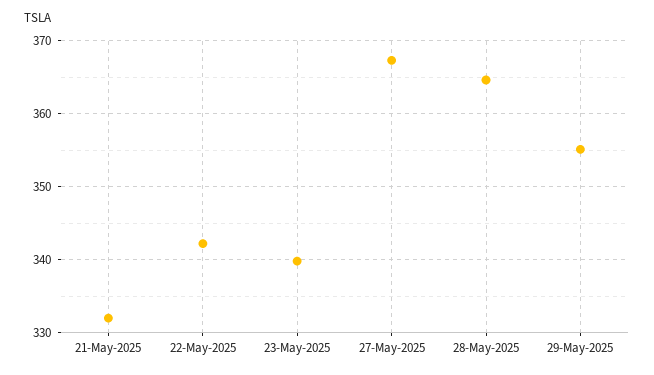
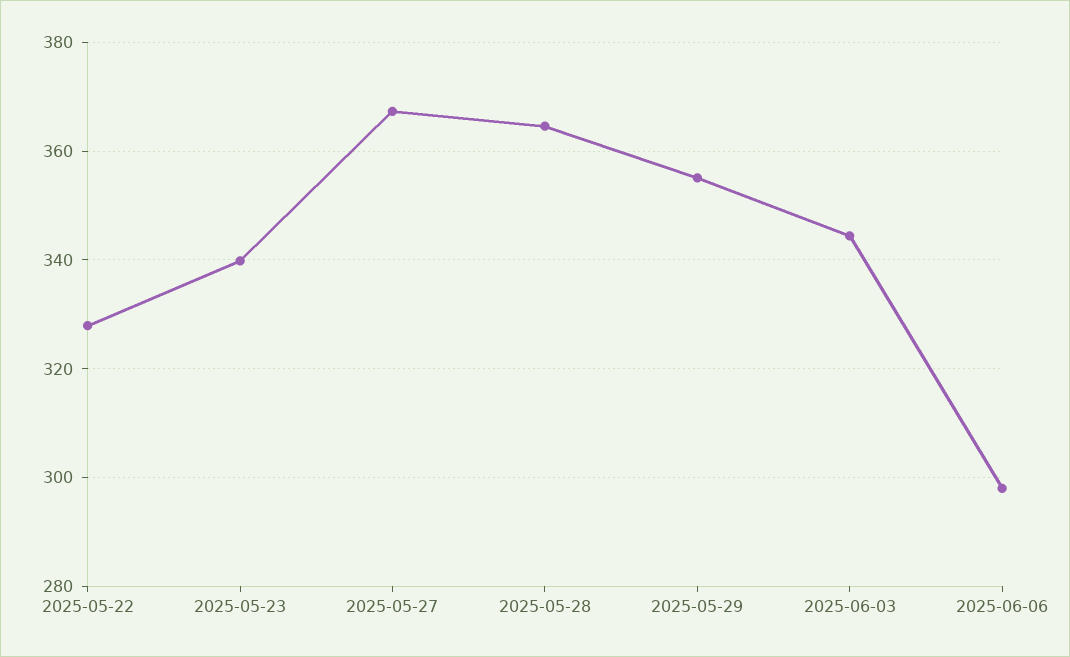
21-May-2025: 332 -> none
22-May-2025: 342 -> 328
2025-06-03: none -> 344
2025-06-06: none -> 298

